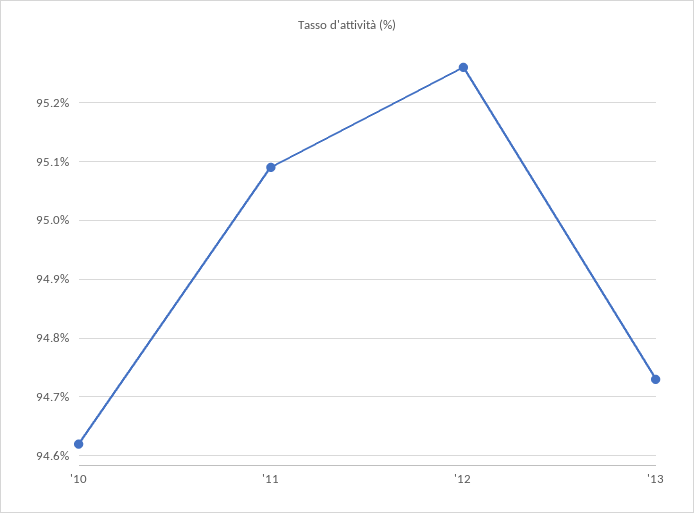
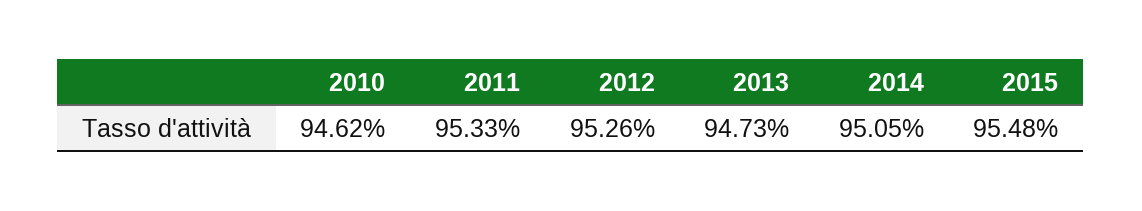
'11: 95.1 -> 95.33
2014: none -> 95.05
2015: none -> 95.48

